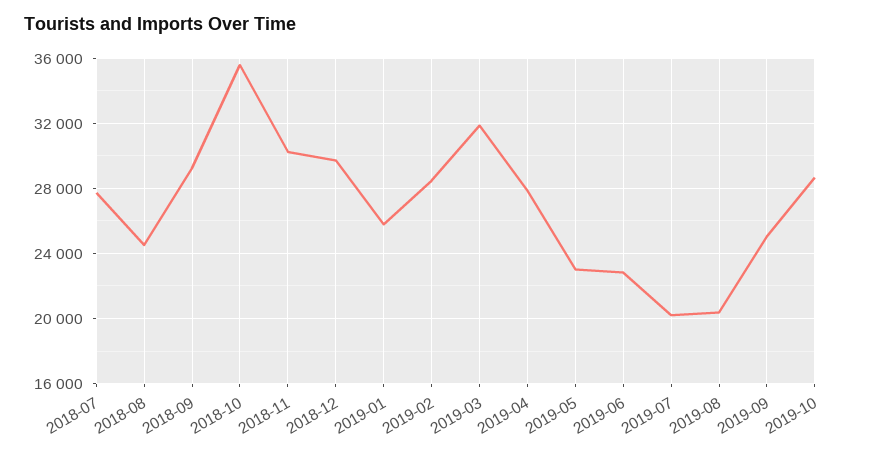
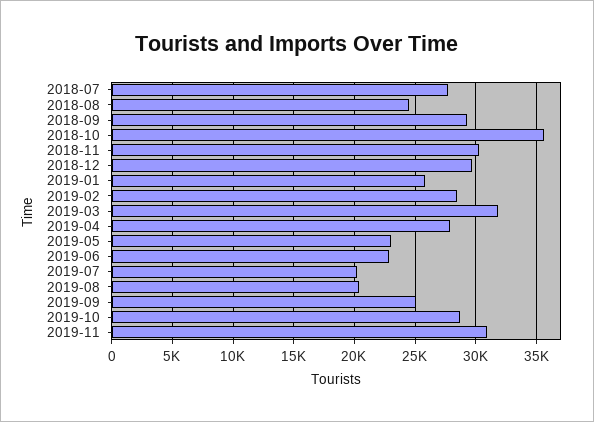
2019-11: none -> 31000

